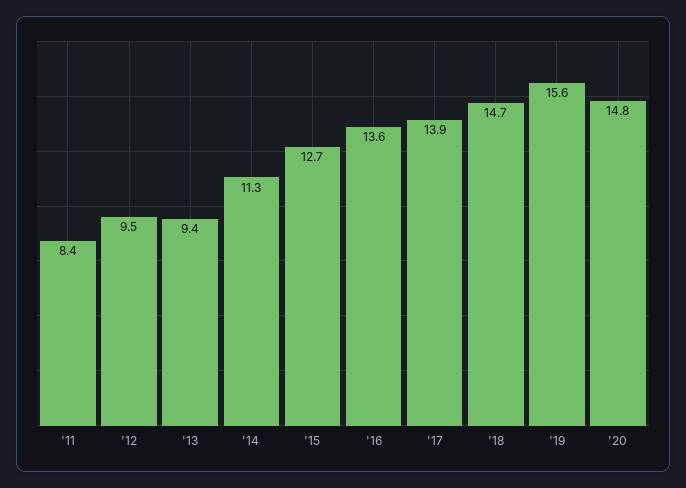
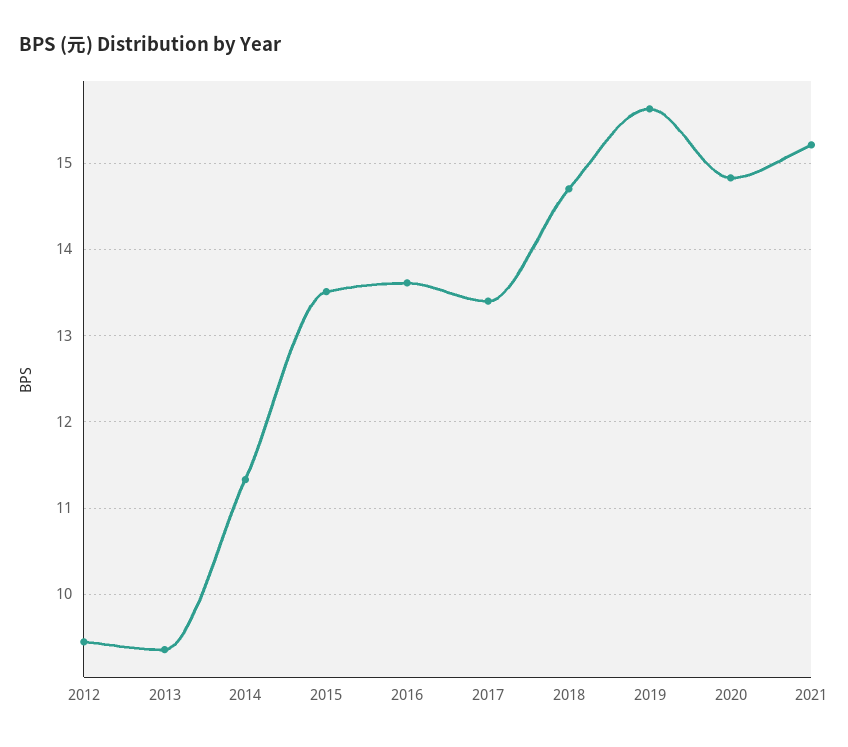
'11: 8.4 -> none
'15: 12.7 -> 13.5
'17: 13.9 -> 13.4
2021: none -> 15.2

